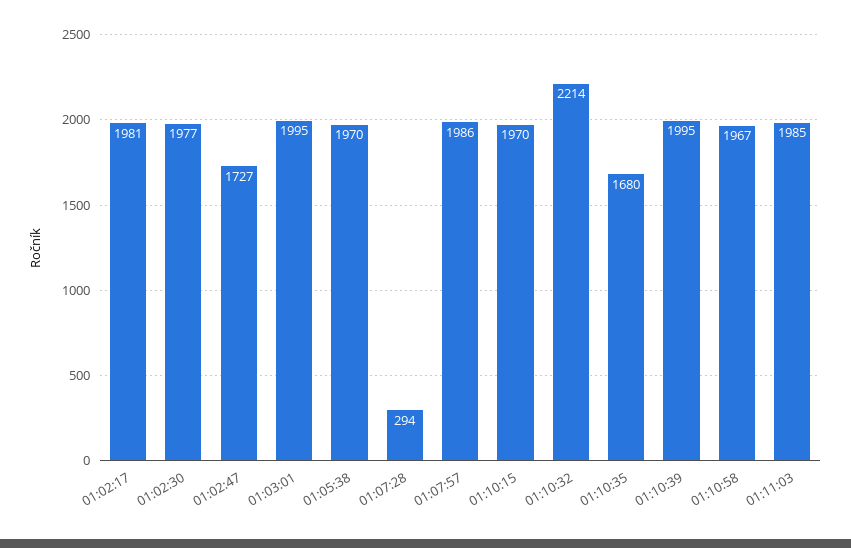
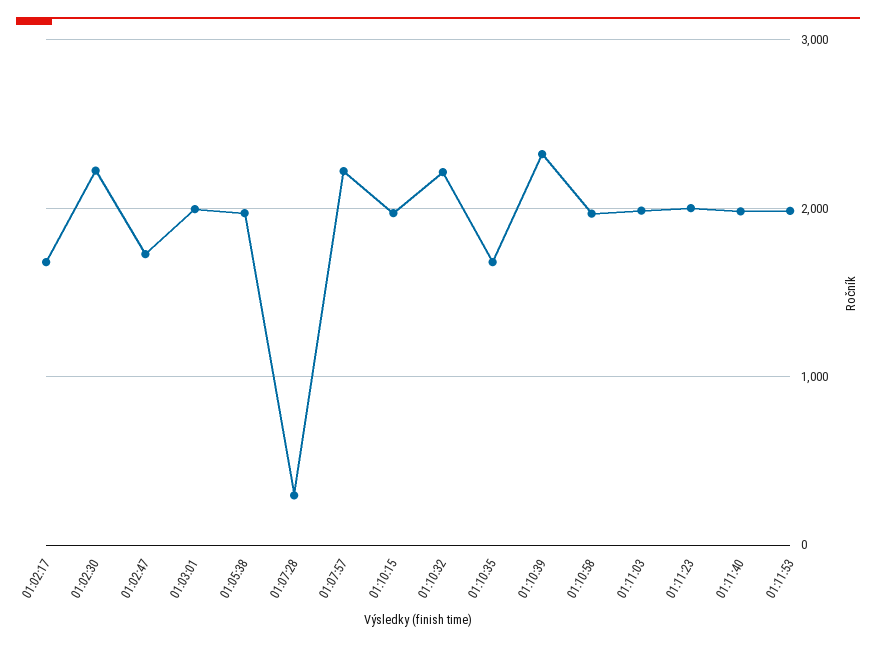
01:02:17: 1981 -> 1700
01:02:30: 1977 -> 2200
01:07:57: 1986 -> 2200
01:10:39: 1995 -> 2300
01:11:23: none -> 2000
01:11:40: none -> 2000
01:11:53: none -> 2000

